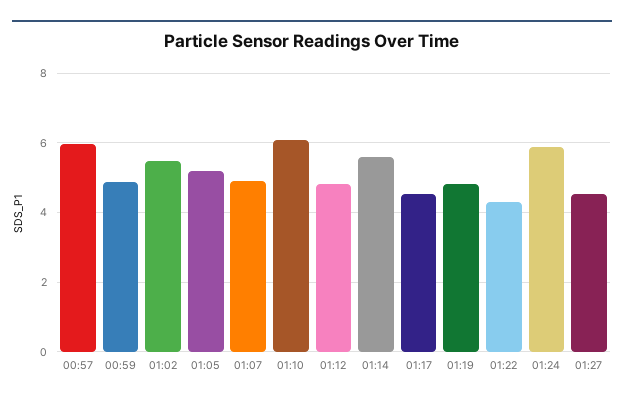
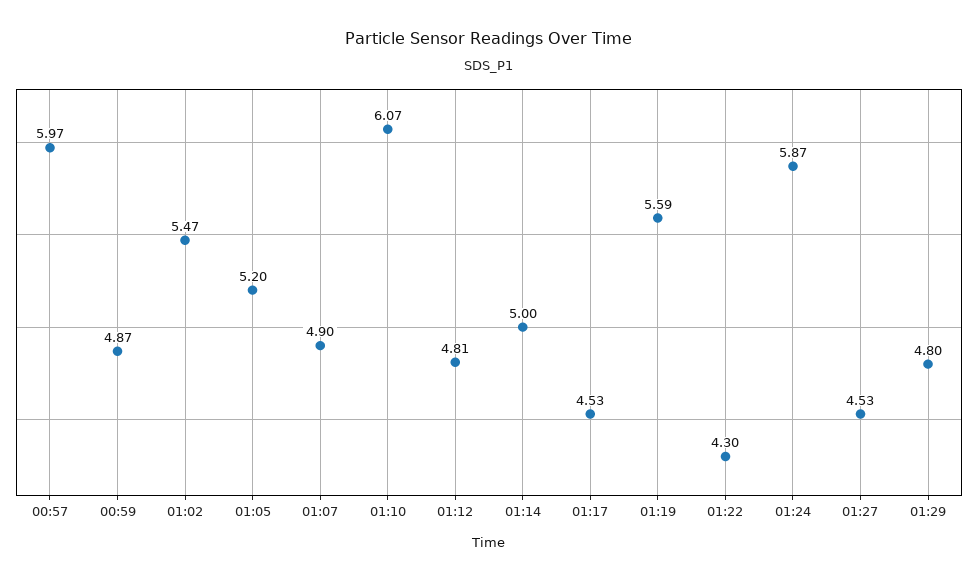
01:14: 5.6 -> 5
01:19: 4.8 -> 5.59
01:29: none -> 4.8

